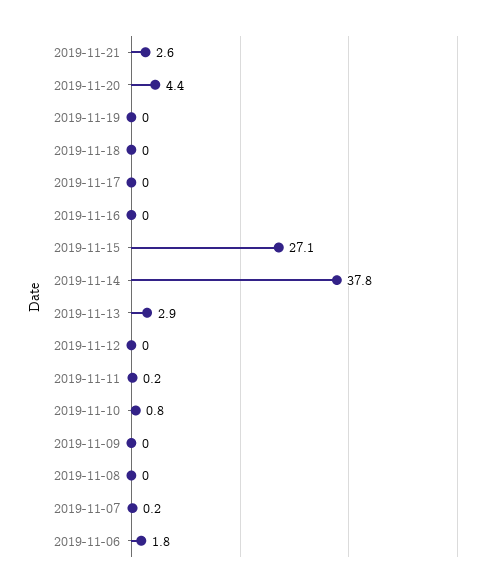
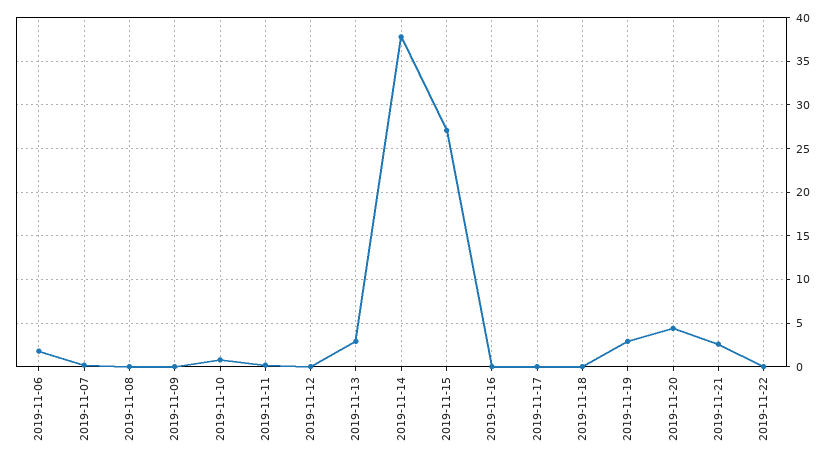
2019-11-19: 0 -> 3
2019-11-22: none -> 0

